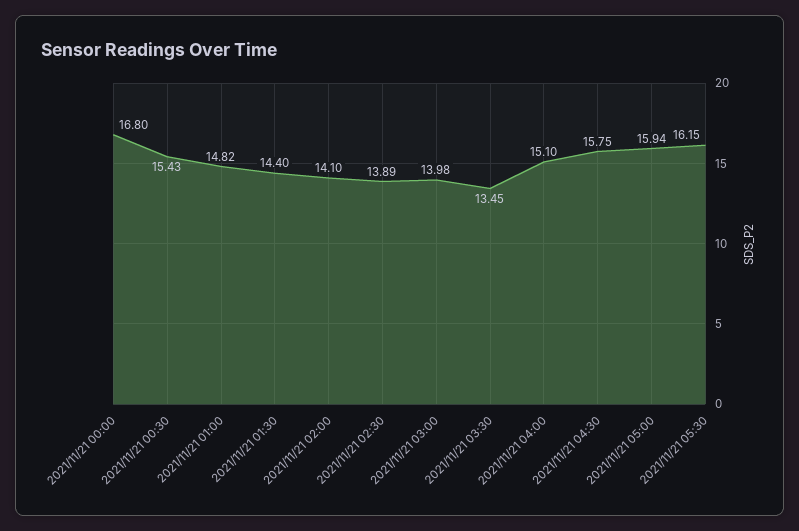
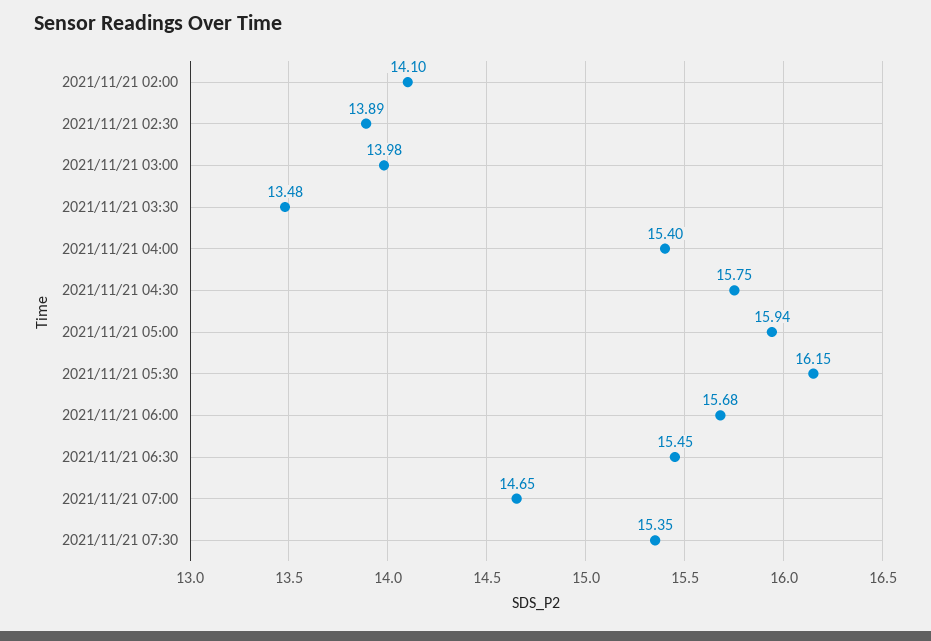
2021/11/21 00:00: 16.8 -> none
2021/11/21 00:30: 15.43 -> none
2021/11/21 01:00: 14.82 -> none
2021/11/21 01:30: 14.4 -> none
2021/11/21 03:30: 13.45 -> 13.48
2021/11/21 04:00: 15.1 -> 15.4
2021/11/21 06:00: none -> 15.68
2021/11/21 06:30: none -> 15.45
2021/11/21 07:00: none -> 14.65
2021/11/21 07:30: none -> 15.35

